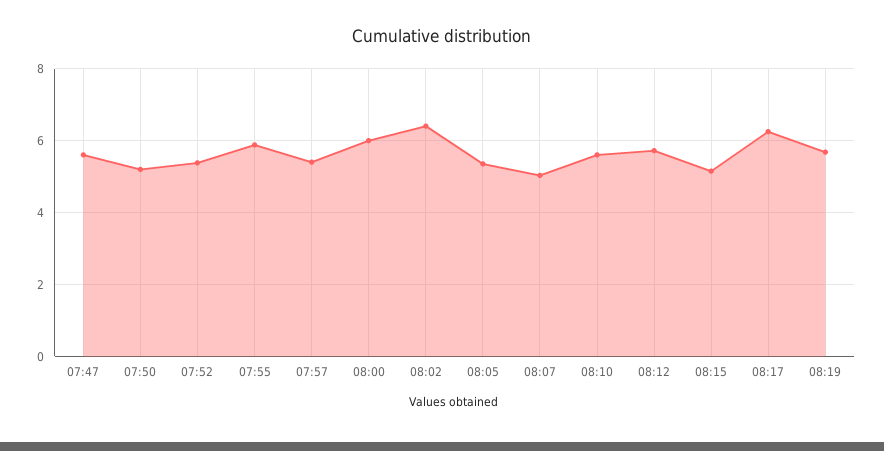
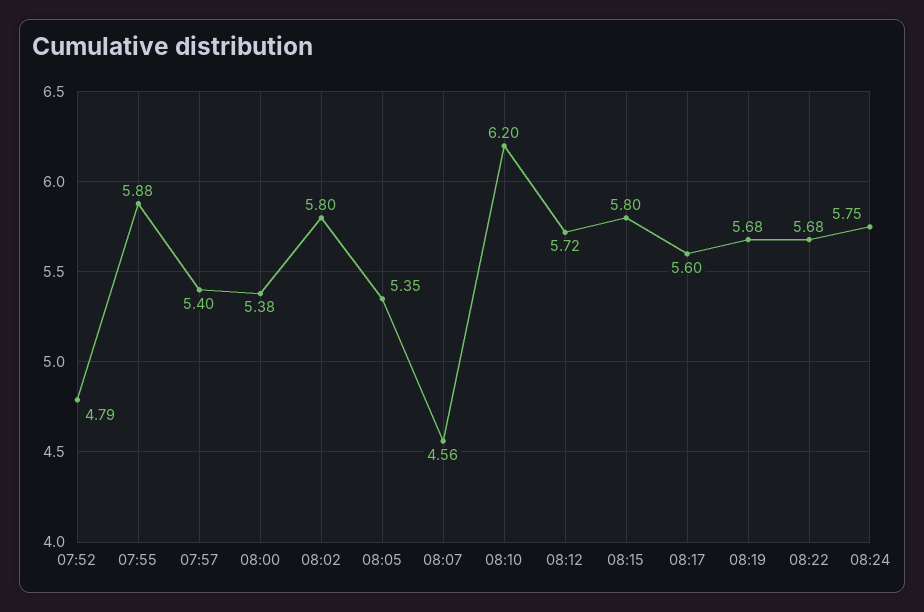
07:47: 5.6 -> none
07:50: 5.2 -> none
07:52: 5.4 -> 4.79
08:00: 6 -> 5.38
08:02: 6.4 -> 5.8
08:07: 5 -> 4.56
08:10: 5.6 -> 6.2
08:15: 5.2 -> 5.8
08:17: 6.2 -> 5.6
08:22: none -> 5.68
08:24: none -> 5.75

